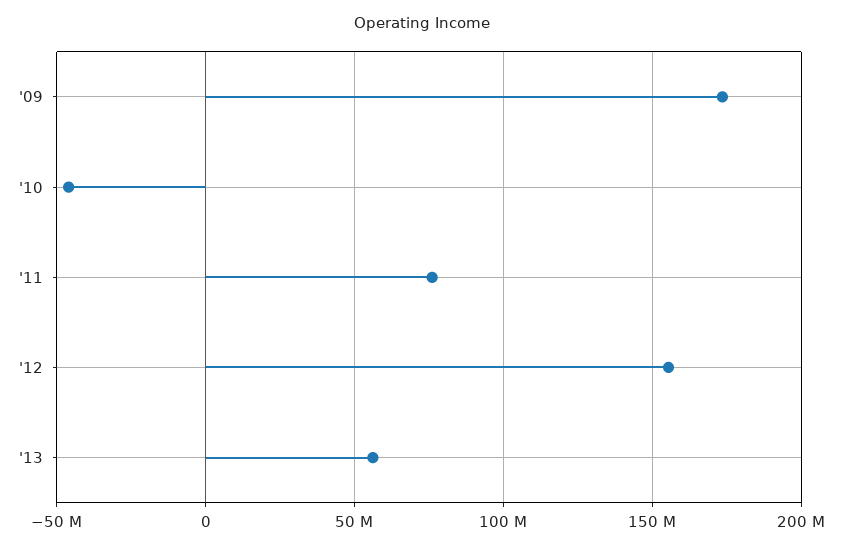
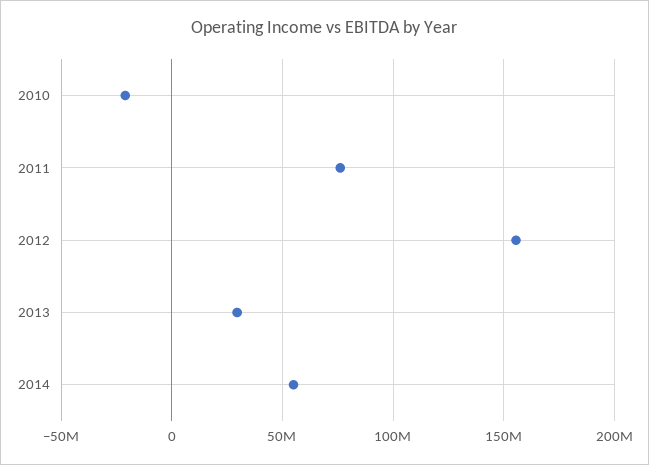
'09: 175000000 -> none
'10: -45000000 -> -20000000
'13: 55000000 -> 30000000
2014: none -> 55000000

